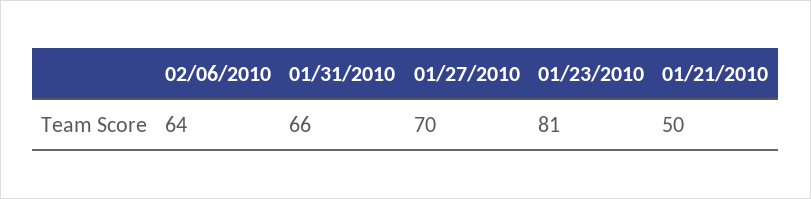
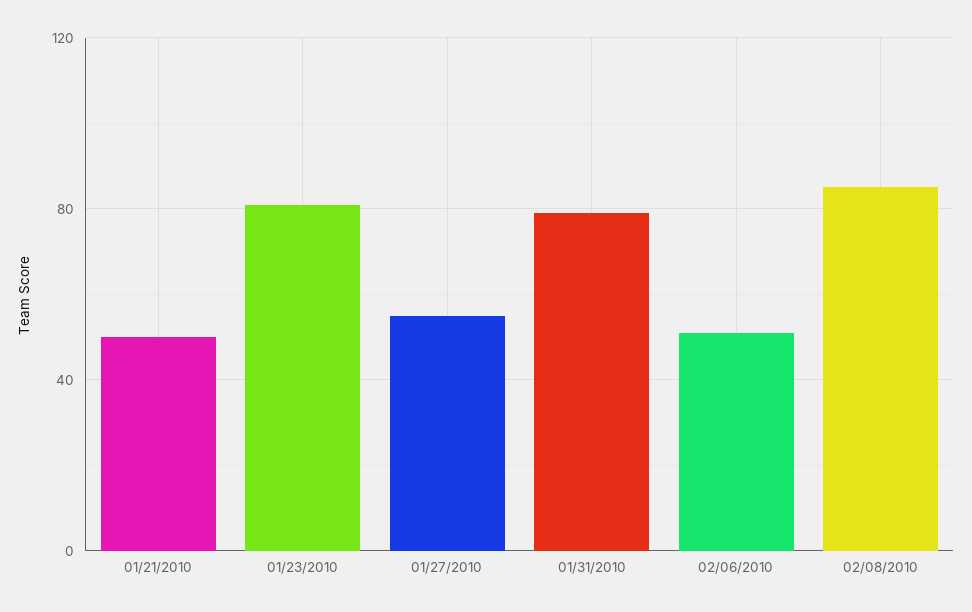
02/06/2010: 64 -> 50
01/31/2010: 66 -> 80
01/27/2010: 70 -> 55
02/08/2010: none -> 85

